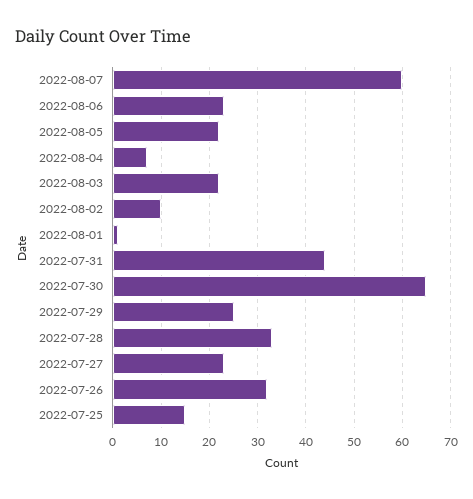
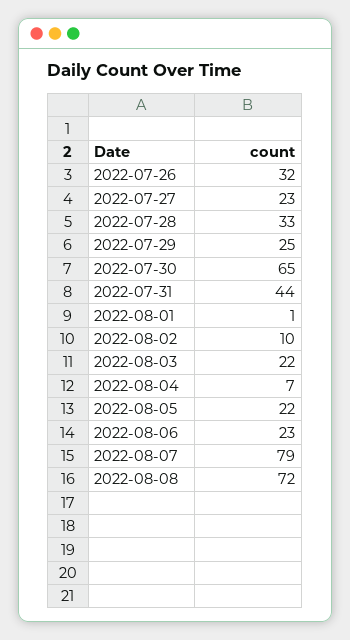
2022-08-07: 60 -> 79
2022-07-25: 15 -> none
2022-08-08: none -> 72

